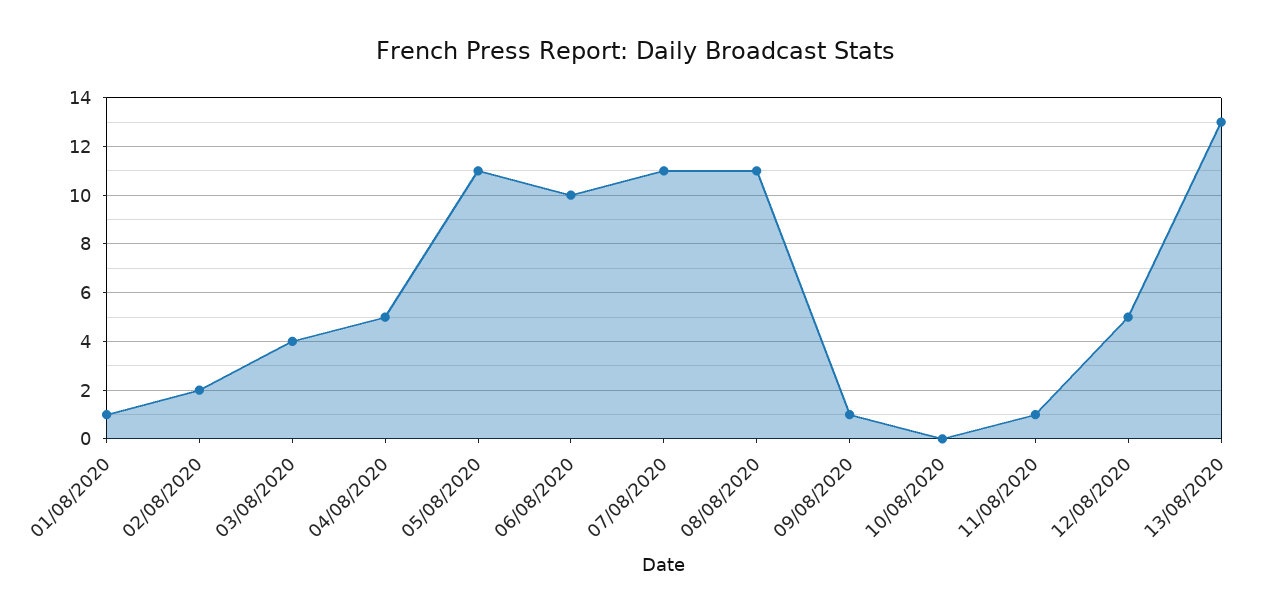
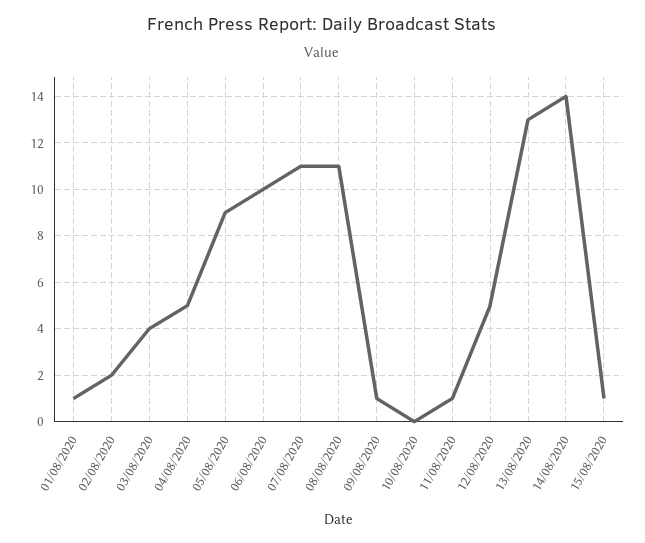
05/08/2020: 11 -> 9
14/08/2020: none -> 14
15/08/2020: none -> 1

